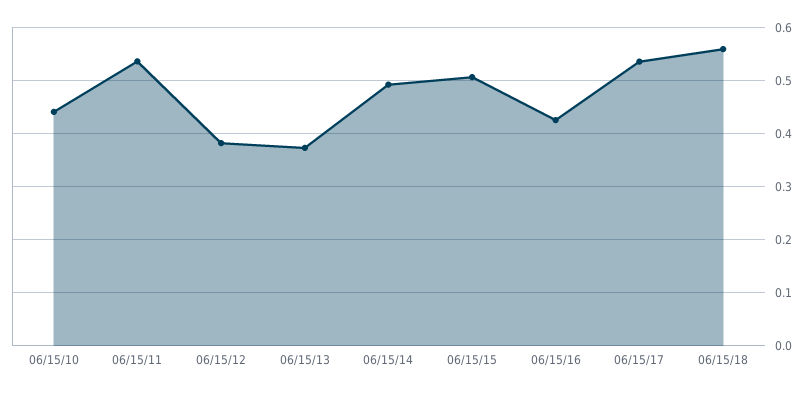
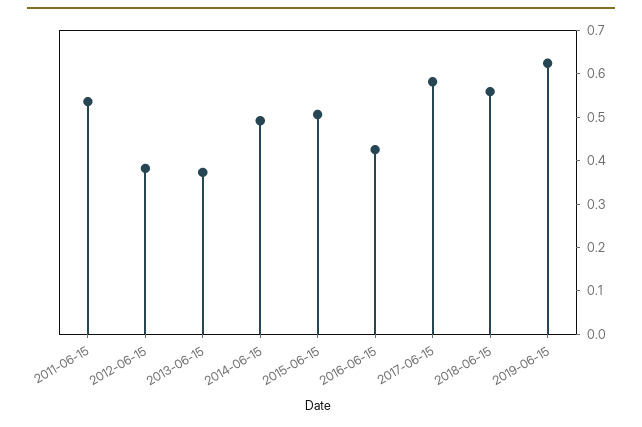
06/15/10: 0.44 -> none
06/15/17: 0.54 -> 0.58
2019-06-15: none -> 0.62

